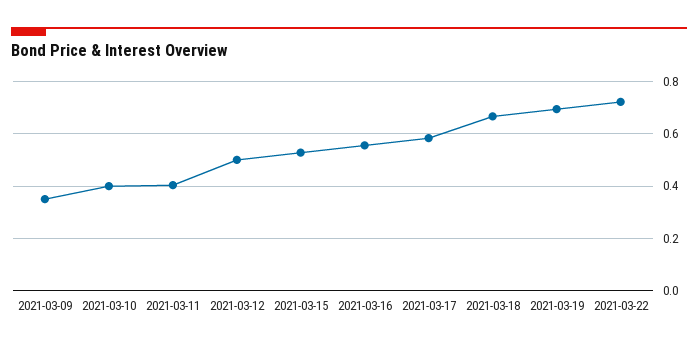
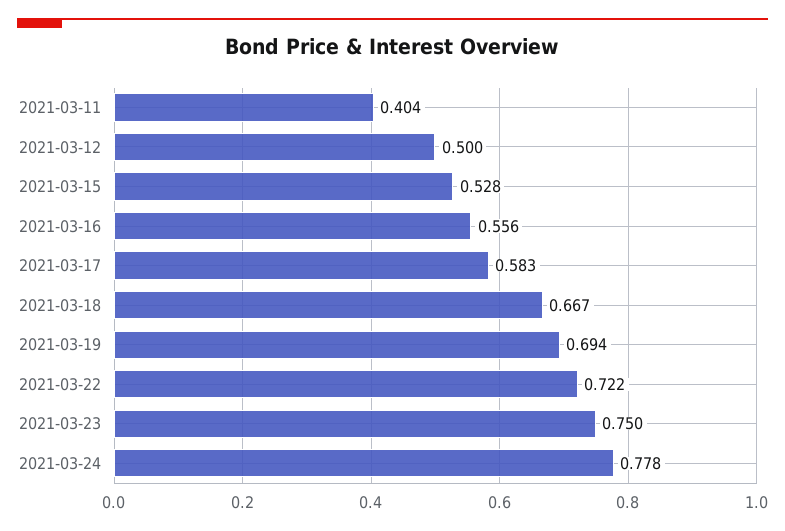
2021-03-09: 0.35 -> none
2021-03-10: 0.4 -> none
2021-03-23: none -> 0.75
2021-03-24: none -> 0.778

